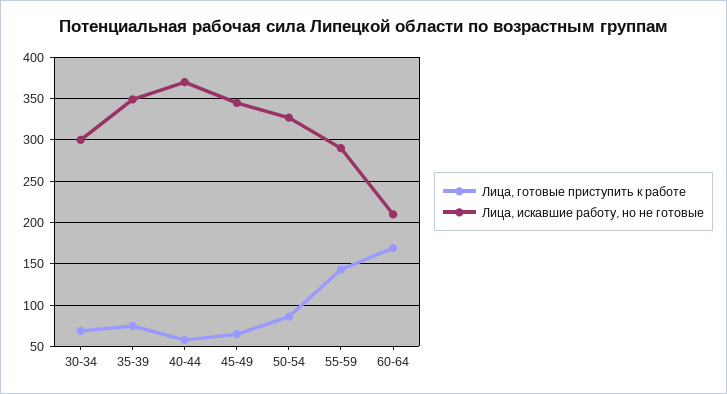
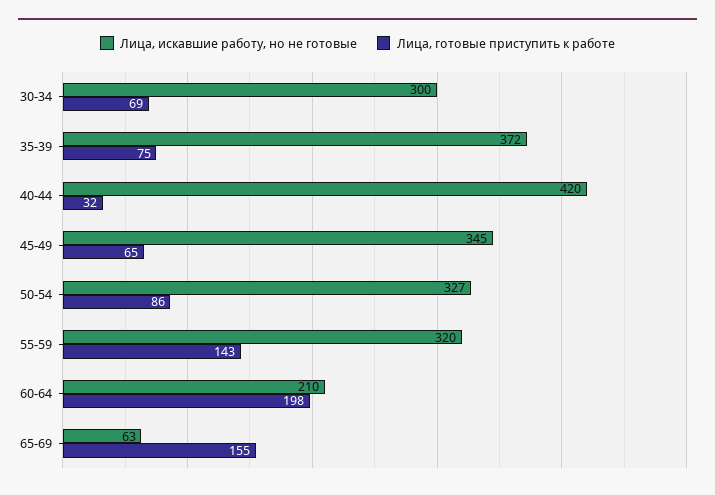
Лица, искавшие работу, но не готовые, 35-39: 350 -> 372
Лица, готовые приступить к работе, 40-44: 60 -> 32
Лица, искавшие работу, но не готовые, 40-44: 370 -> 420
Лица, искавшие работу, но не готовые, 55-59: 290 -> 320
Лица, готовые приступить к работе, 60-64: 170 -> 198
Лица, искавшие работу, но не готовые, 65-69: none -> 63
Лица, готовые приступить к работе, 65-69: none -> 155

